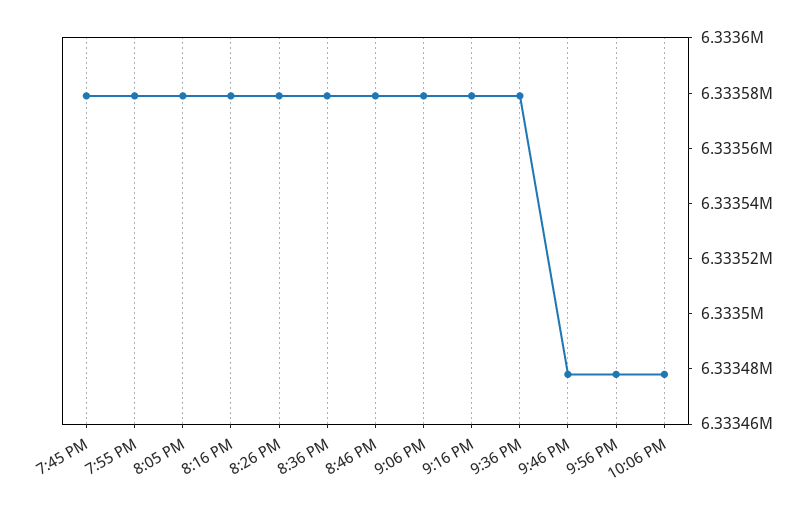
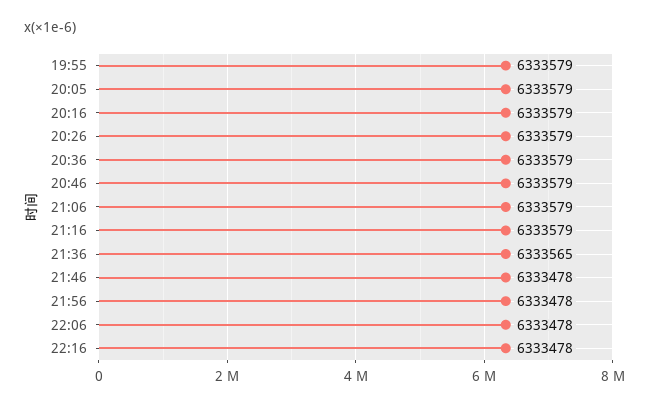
7:45 PM: 6333580 -> none
9:36 PM: 6333580 -> 6333565
22:16: none -> 6333478

